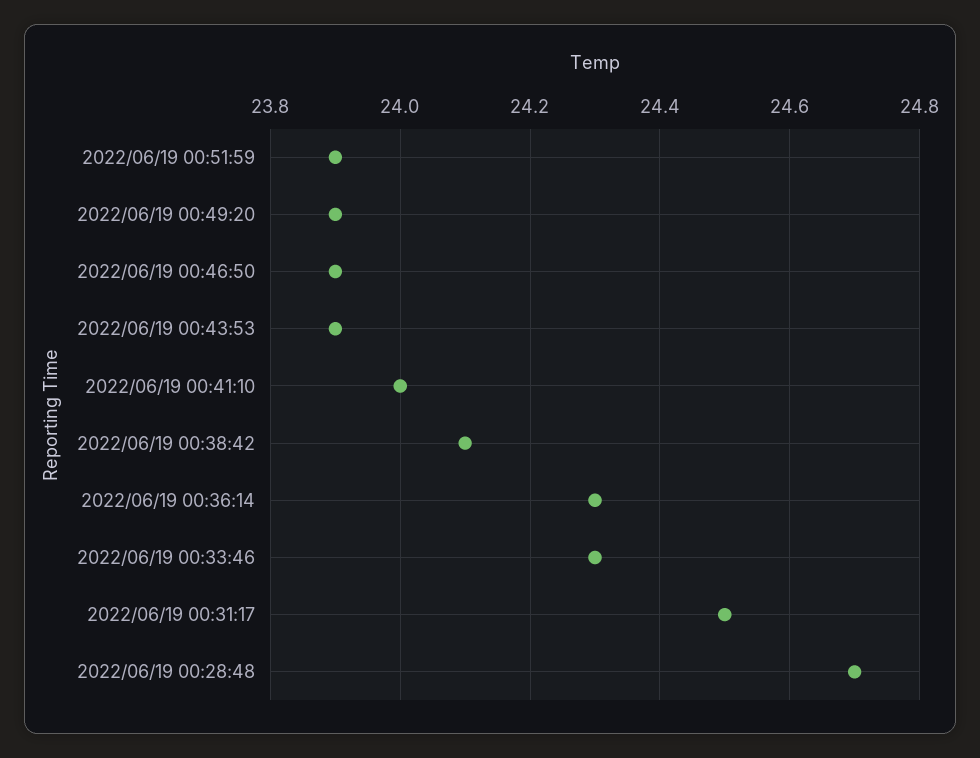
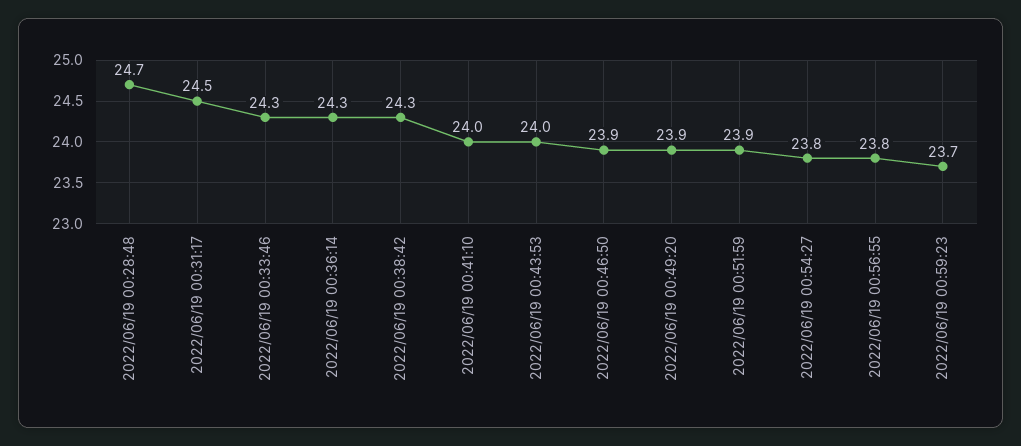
2022/06/19 00:43:53: 23.9 -> 24
2022/06/19 00:38:42: 24.1 -> 24.3
2022/06/19 00:54:27: none -> 23.8
2022/06/19 00:56:55: none -> 23.8
2022/06/19 00:59:23: none -> 23.7

